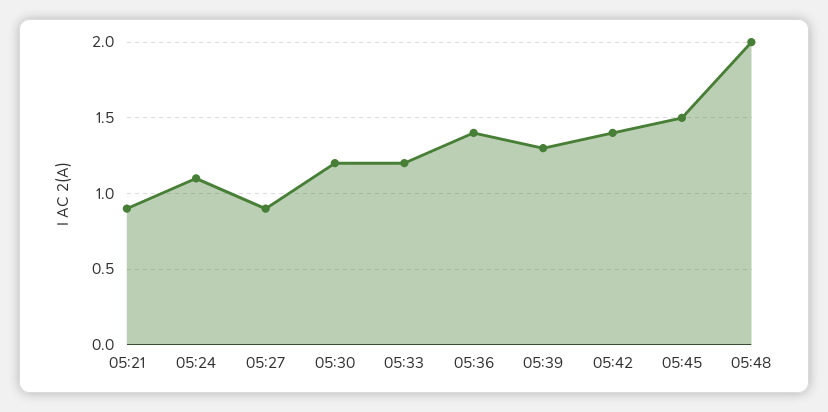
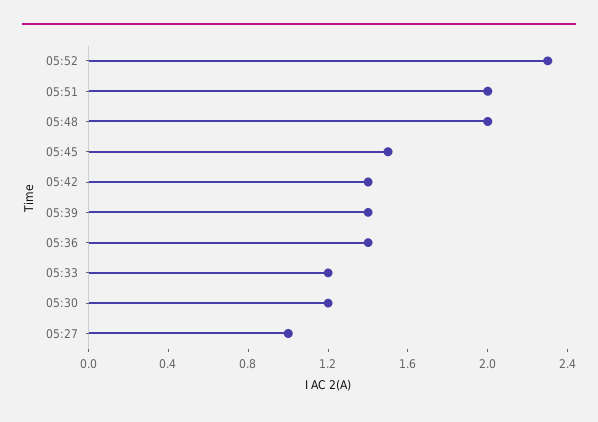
05:21: 0.9 -> none
05:24: 1.1 -> none
05:27: 0.9 -> 1
05:39: 1.3 -> 1.4
05:52: none -> 2.3
05:51: none -> 2

